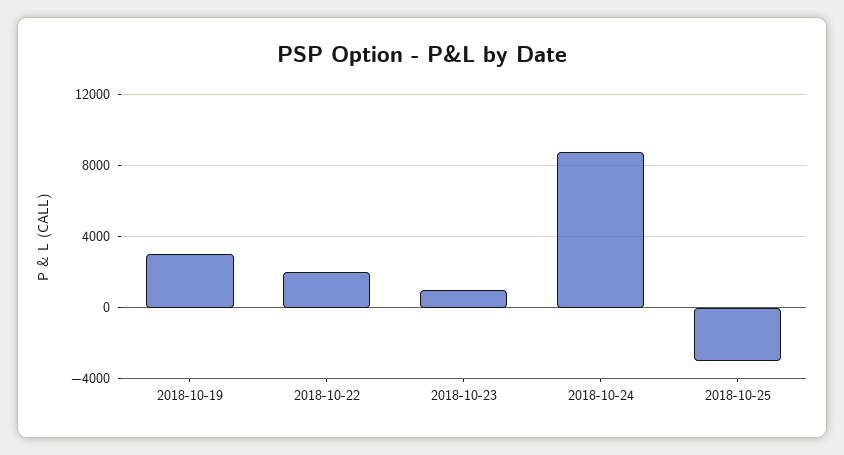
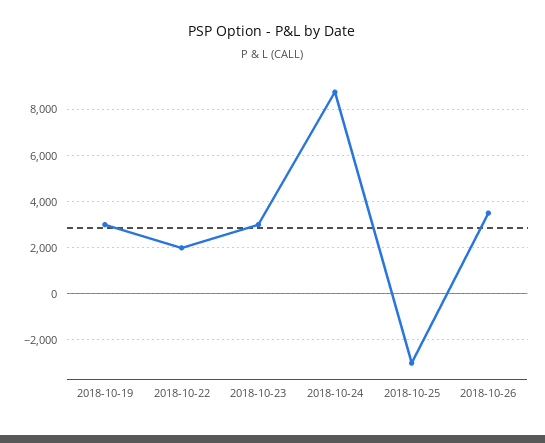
2018-10-23: 1000 -> 3000
2018-10-26: none -> 3500

